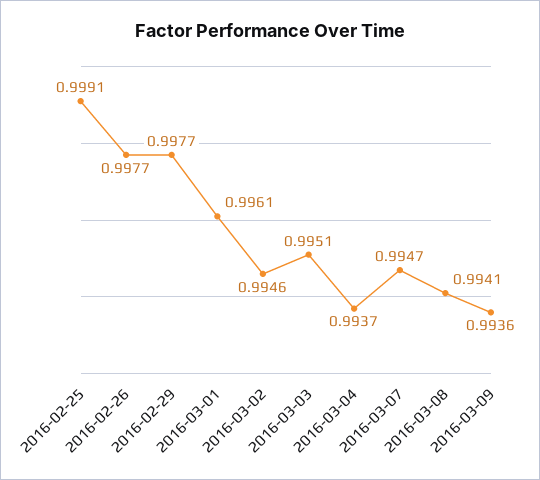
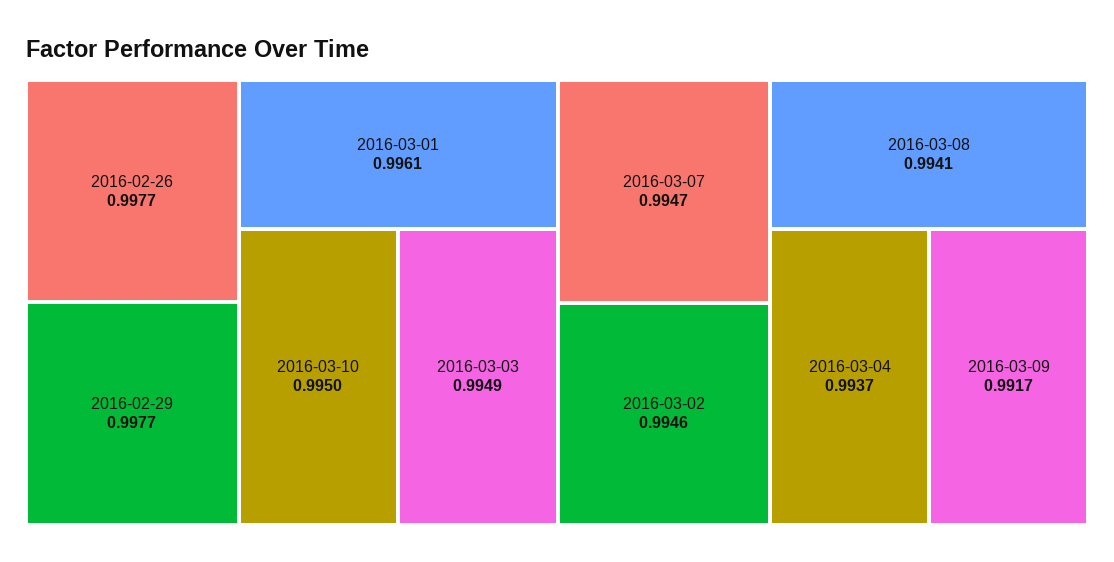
2016-02-25: 0.9991 -> none
2016-03-03: 0.9951 -> 0.9949
2016-03-09: 0.9936 -> 0.9917
2016-03-10: none -> 0.995

